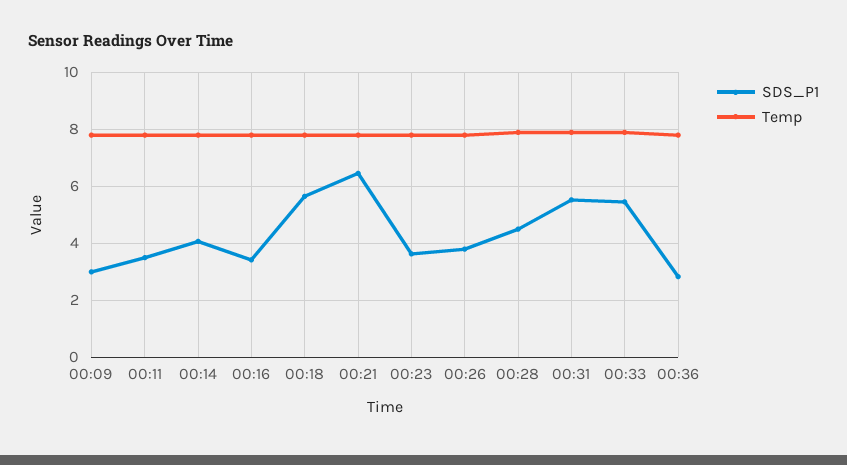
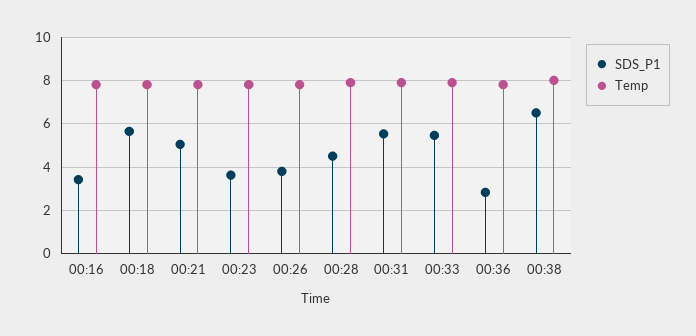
SDS_P1, 00:09: 3 -> none
Temp, 00:09: 7.75 -> none
SDS_P1, 00:11: 3.5 -> none
Temp, 00:11: 7.75 -> none
SDS_P1, 00:14: 4 -> none
Temp, 00:14: 7.75 -> none
SDS_P1, 00:21: 6.5 -> 5
SDS_P1, 00:38: none -> 6.5
Temp, 00:38: none -> 8

